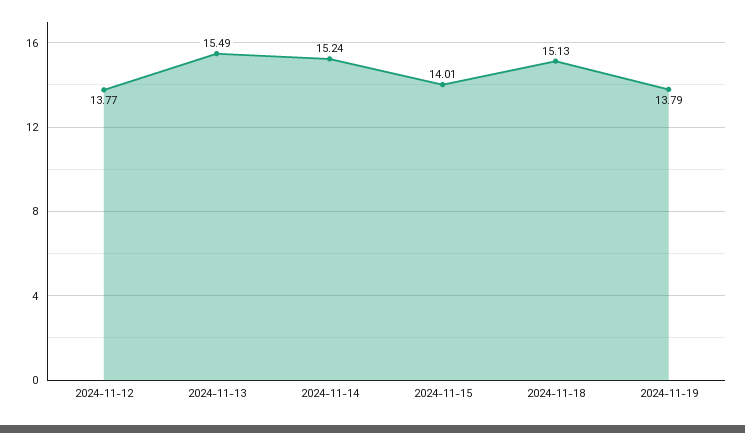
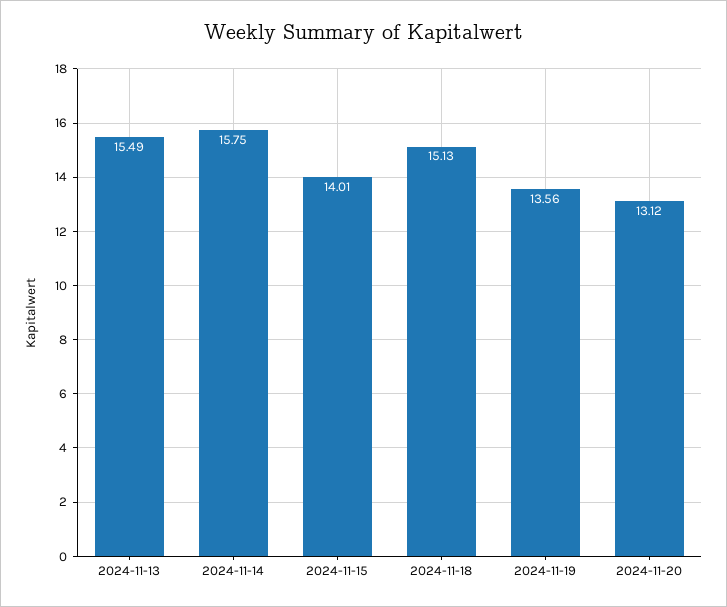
2024-11-12: 13.77 -> none
2024-11-14: 15.24 -> 15.75
2024-11-19: 13.79 -> 13.56
2024-11-20: none -> 13.12

